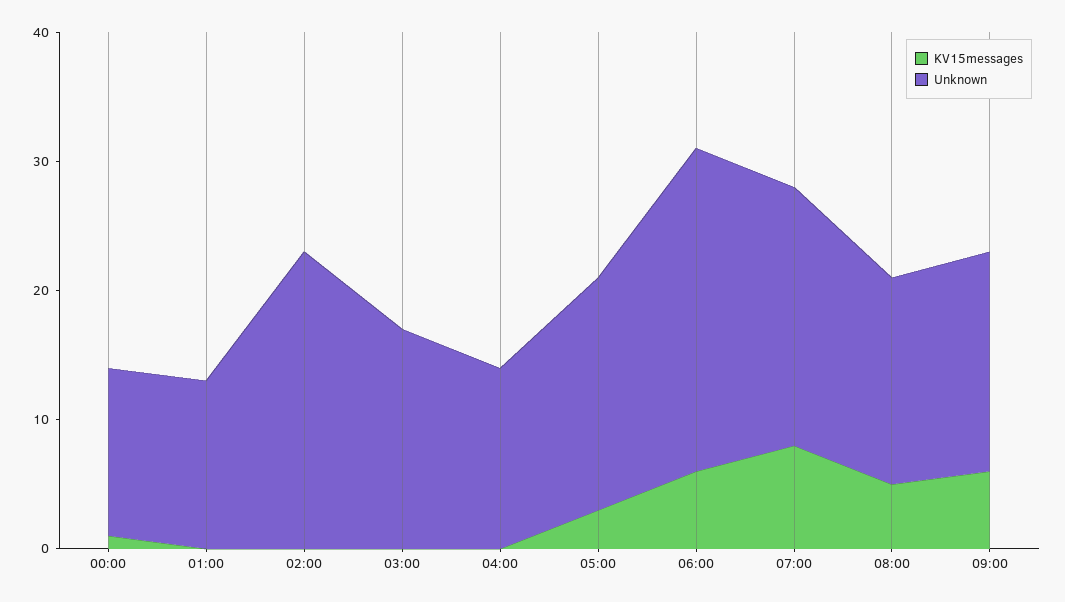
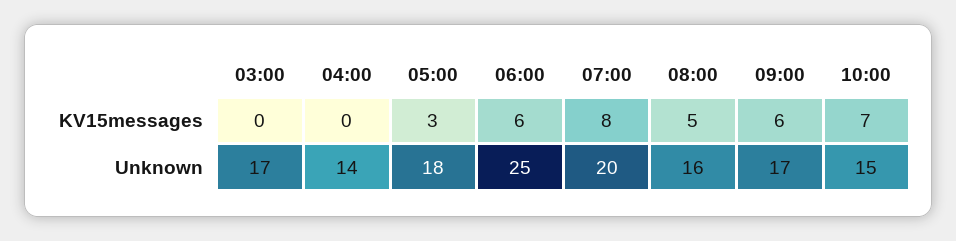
KV15messages, 00:00: 1 -> none
Unknown, 00:00: 13 -> none
KV15messages, 01:00: 0 -> none
Unknown, 01:00: 13 -> none
KV15messages, 02:00: 0 -> none
Unknown, 02:00: 23 -> none
KV15messages, 10:00: none -> 7
Unknown, 10:00: none -> 15

